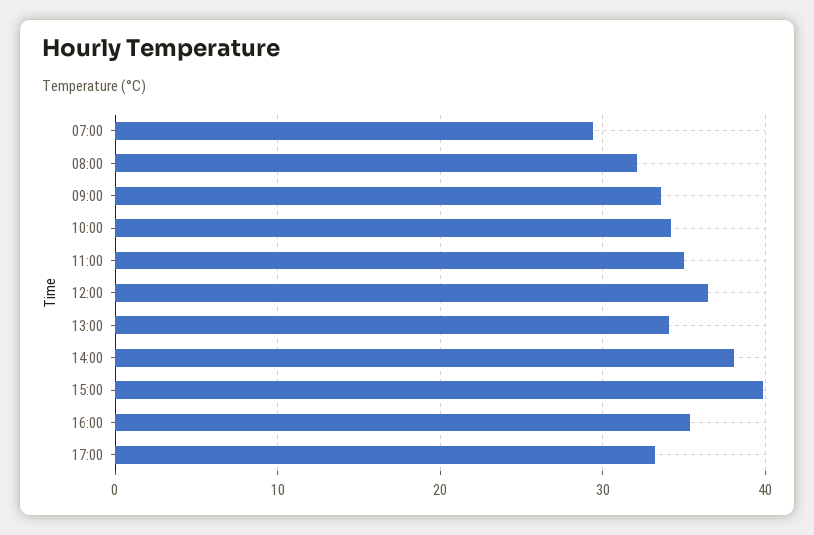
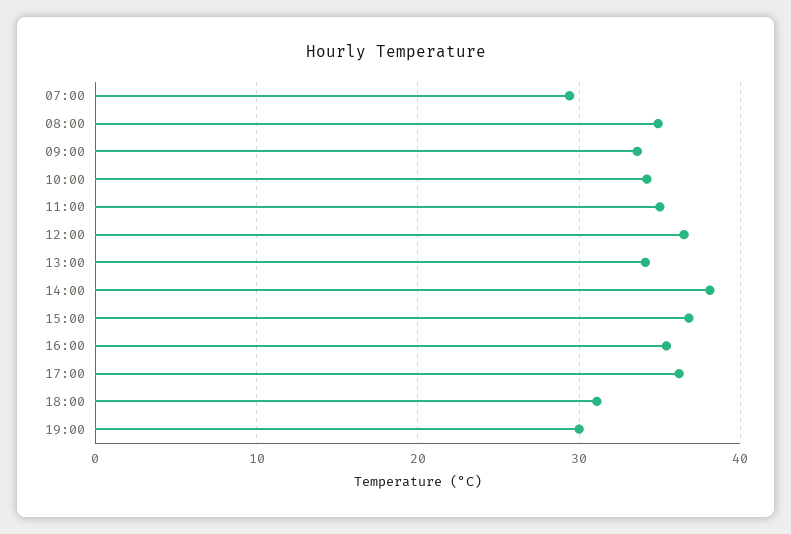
08:00: 32 -> 35
15:00: 40 -> 37
17:00: 33 -> 36
18:00: none -> 31
19:00: none -> 30

